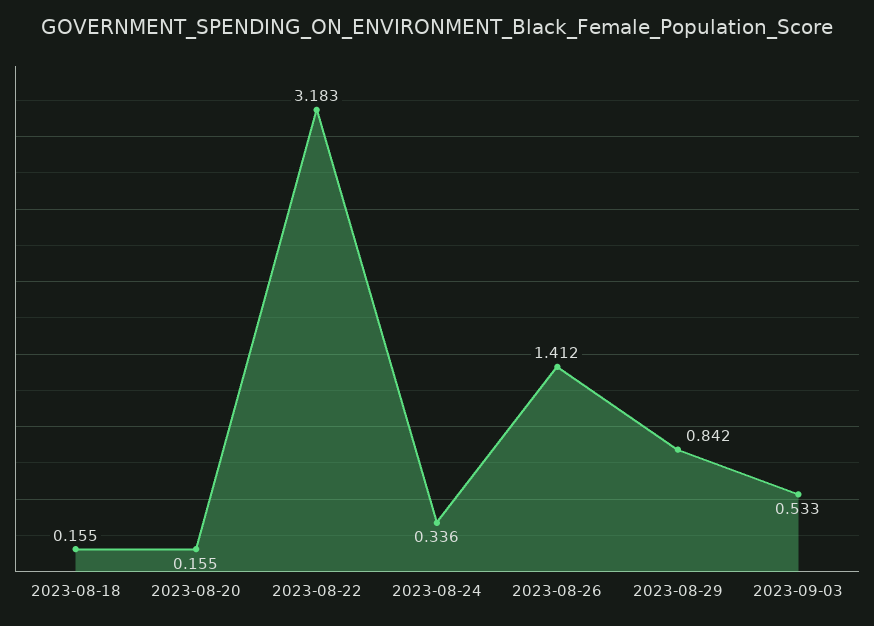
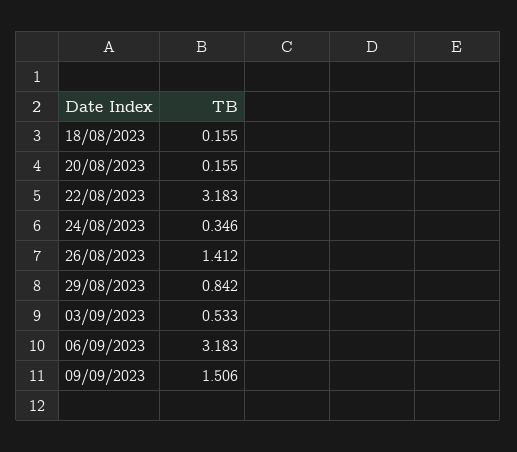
2023-08-24: 0.336 -> 0.346
06/09/2023: none -> 3.183
09/09/2023: none -> 1.506

